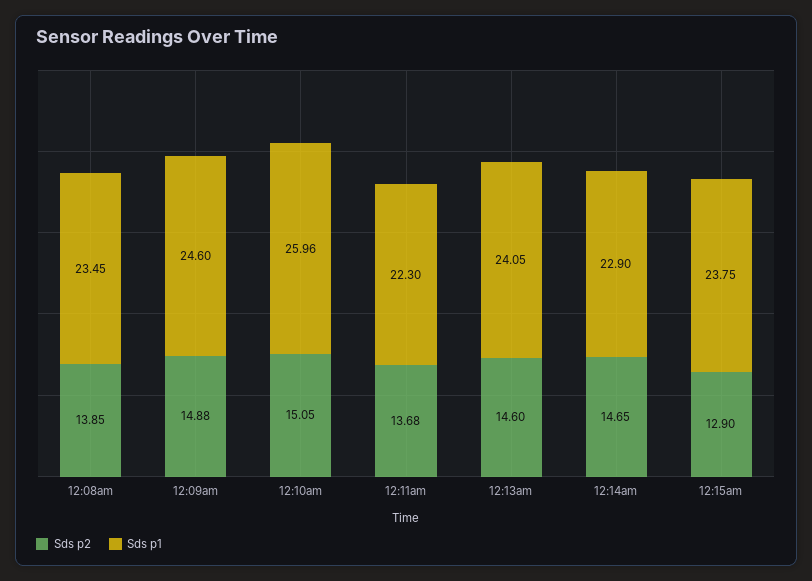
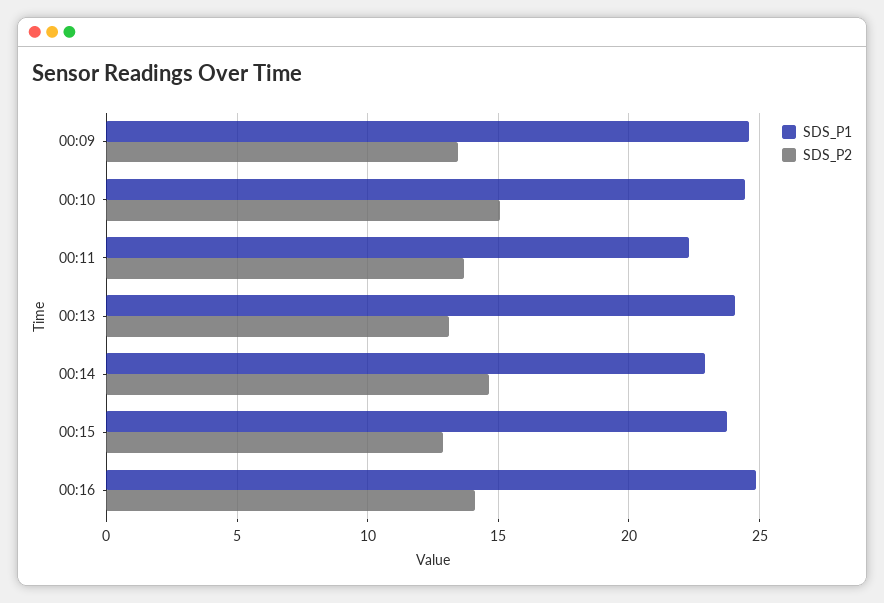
Sds p2, 12:08am: 13.85 -> none
Sds p1, 12:08am: 23.45 -> none
Sds p2, 12:09am: 14.88 -> 13.5
Sds p1, 12:10am: 25.96 -> 24.5
Sds p2, 12:13am: 14.6 -> 13
Sds p1, 00:16: none -> 25
Sds p2, 00:16: none -> 14

